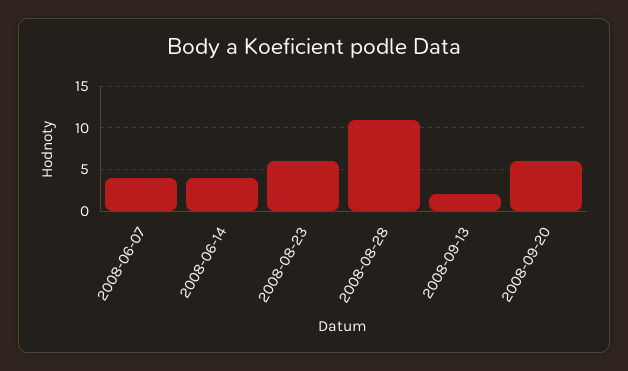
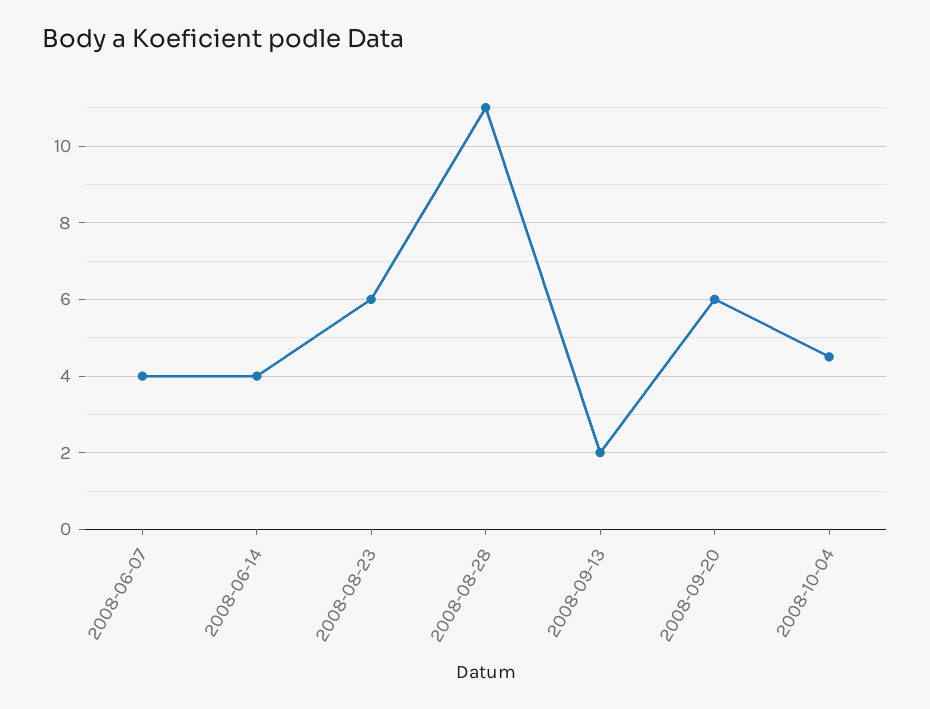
2008-10-04: none -> 4.5

